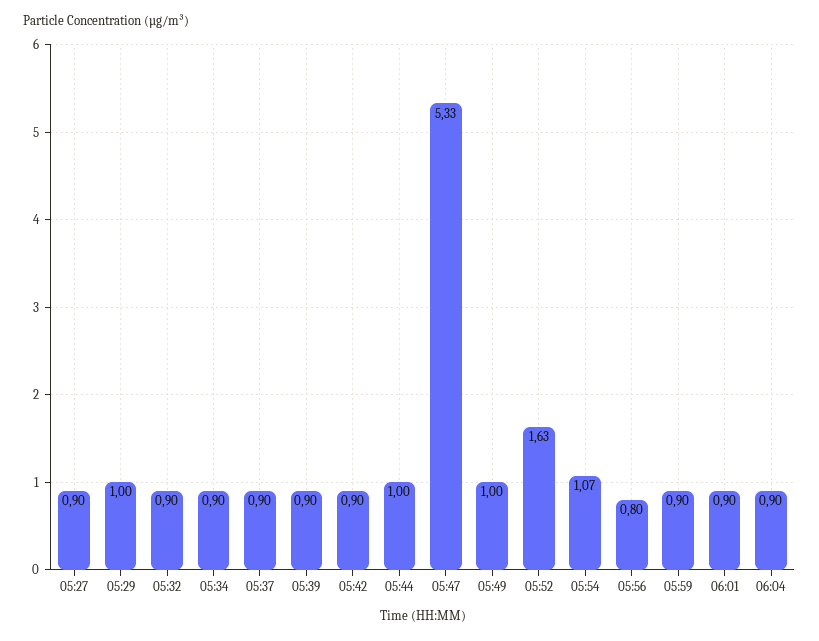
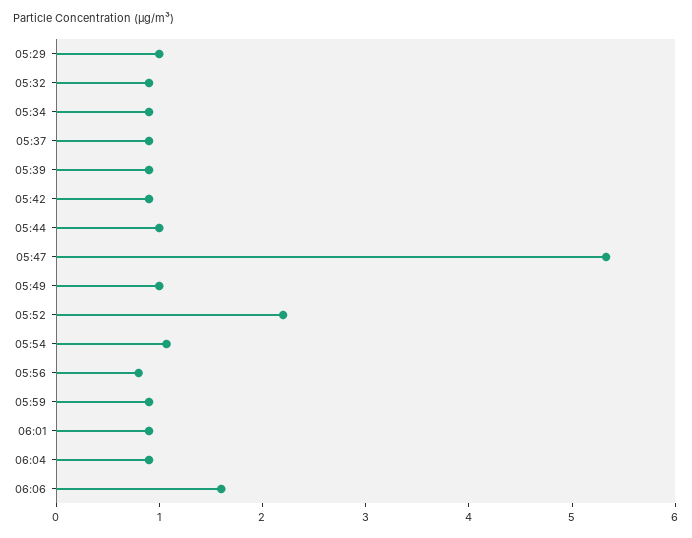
05:27: 0.9 -> none
05:52: 1.63 -> 2.2
06:06: none -> 1.6

